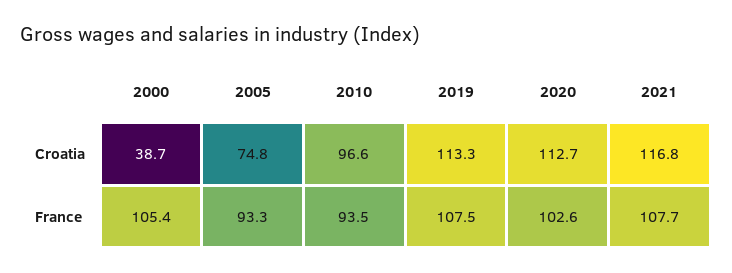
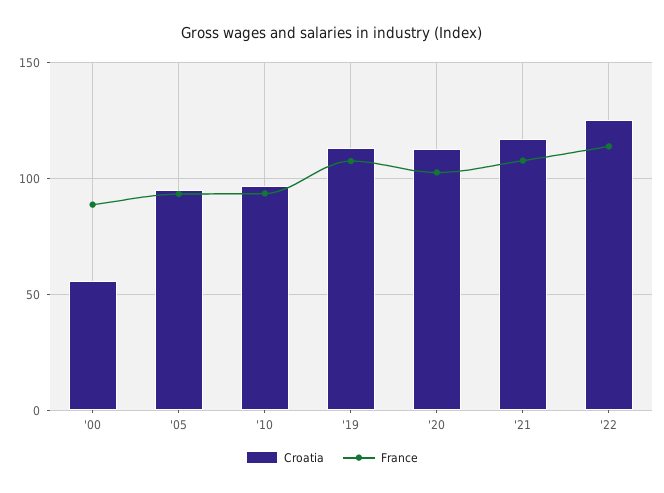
Croatia, 2000: 38.7 -> 55
Croatia, 2005: 74.8 -> 95
France, 2000: 105.4 -> 90
Croatia, '22: none -> 125
France, '22: none -> 115

